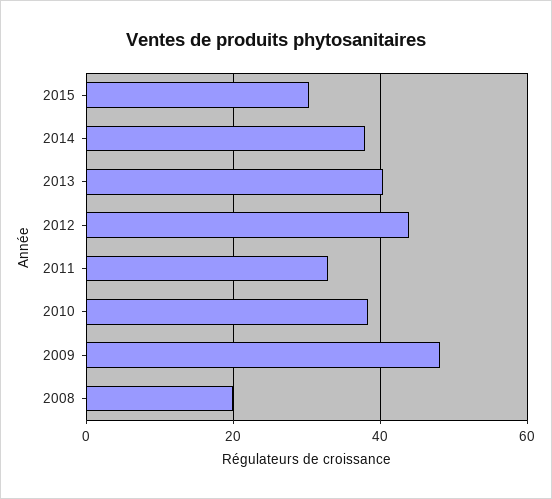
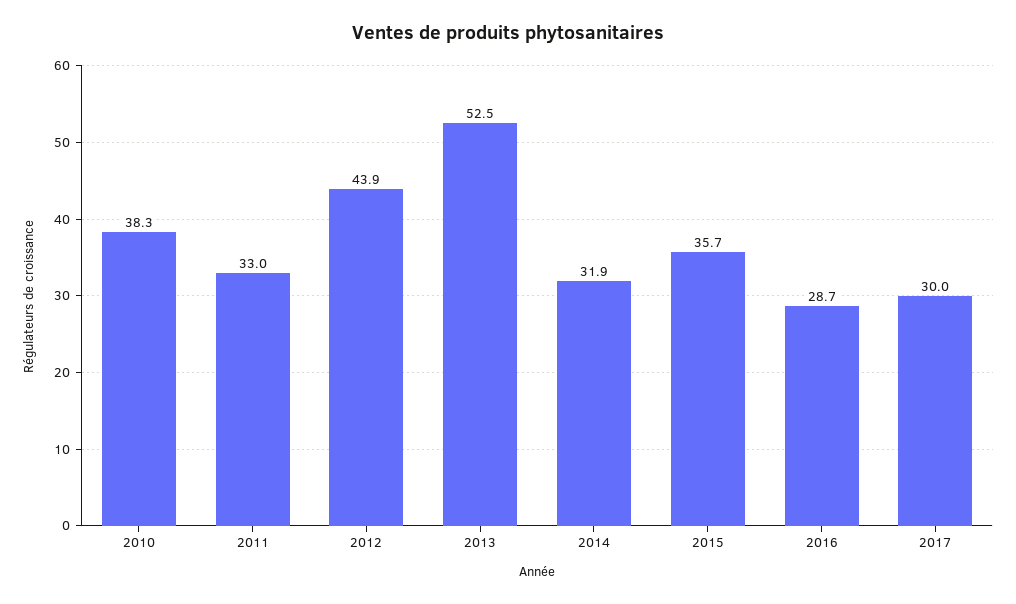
2015: 30 -> 35.7
2014: 38 -> 31.9
2013: 40 -> 52.5
2009: 48 -> none
2008: 20 -> none
2016: none -> 28.7
2017: none -> 30

